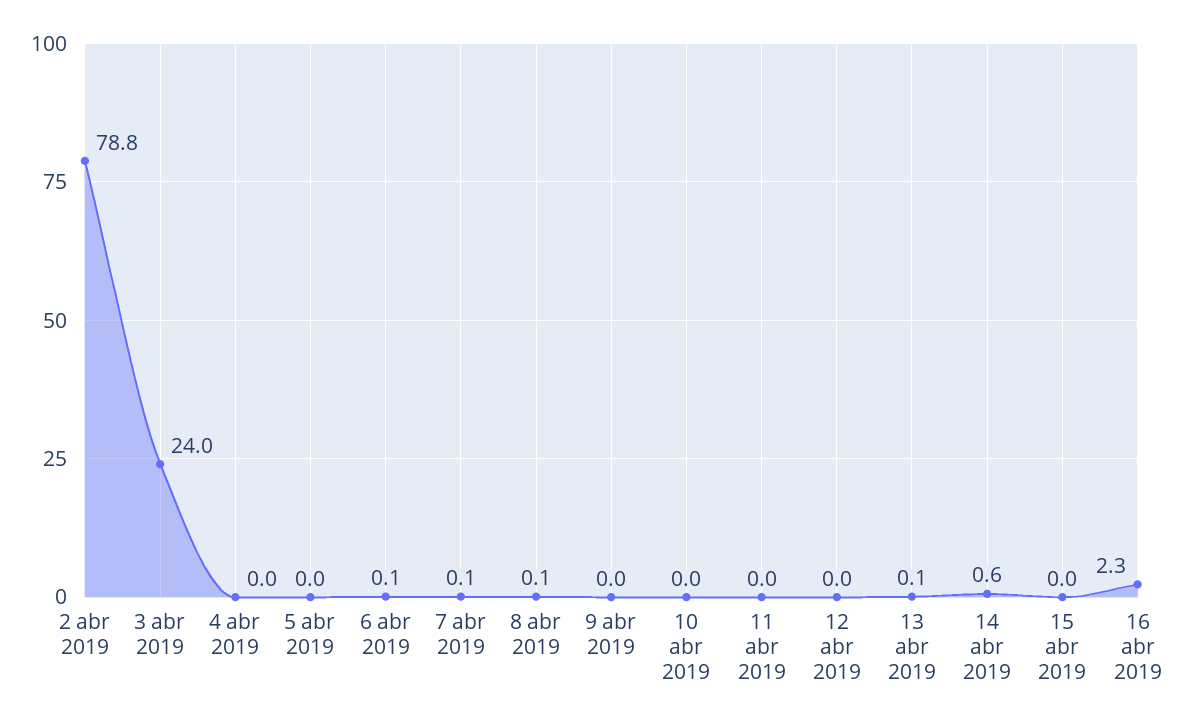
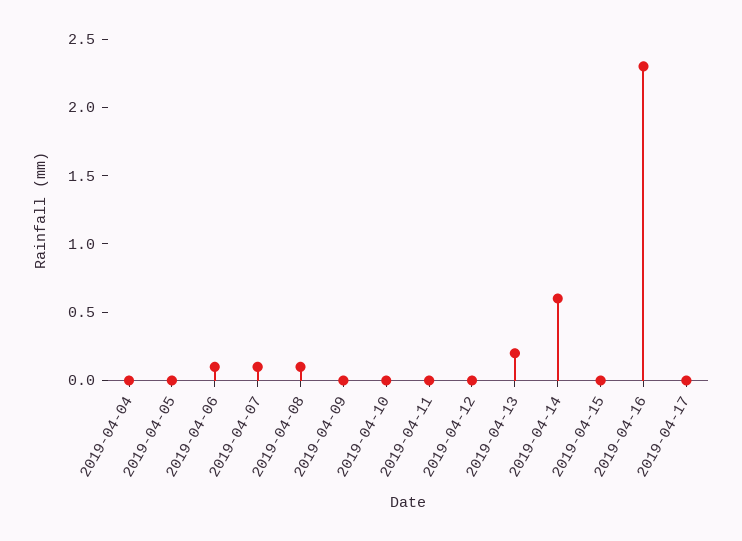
2 abr 2019: 78.8 -> none
3 abr 2019: 24 -> none
13 abr 2019: 0.1 -> 0.2
2019-04-17: none -> 0

